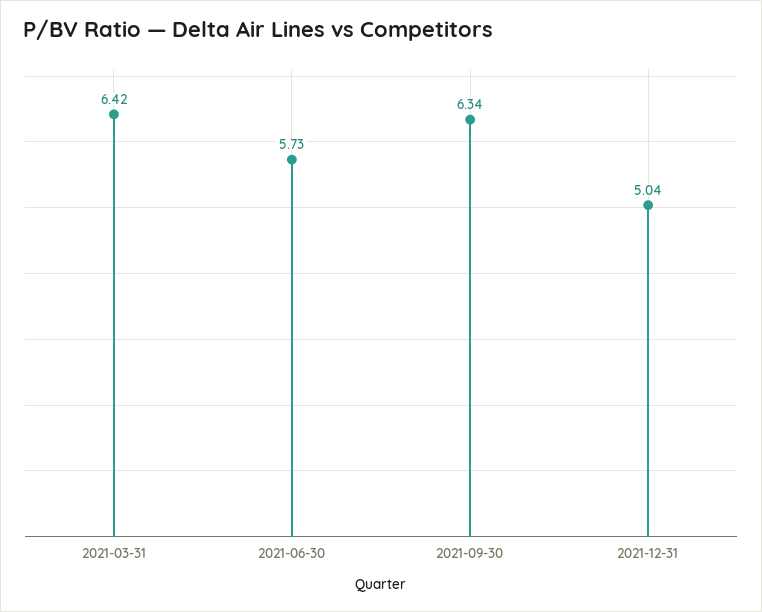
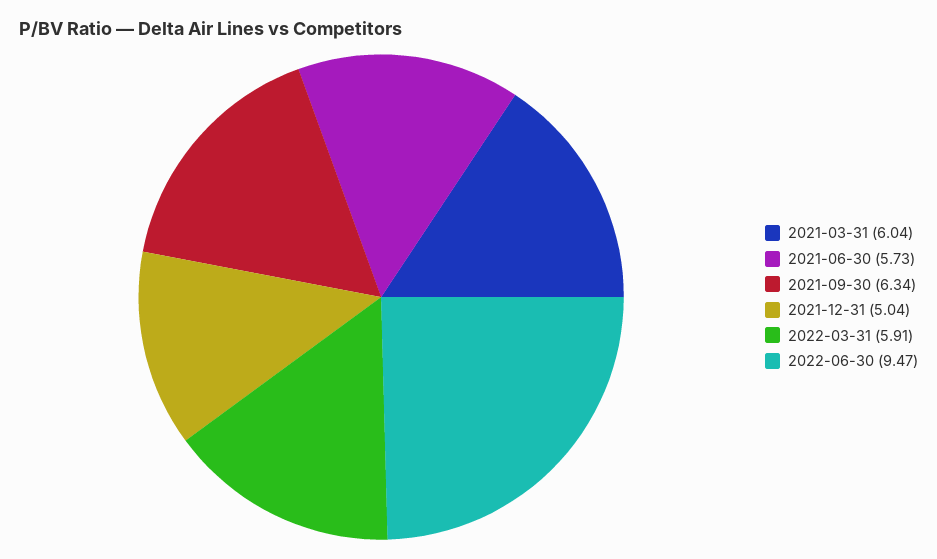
2021-03-31: 6.42 -> 6.04
2022-03-31: none -> 5.91
2022-06-30: none -> 9.47

